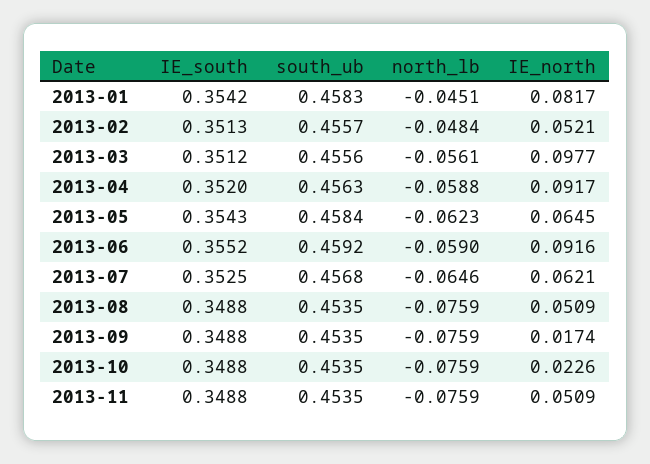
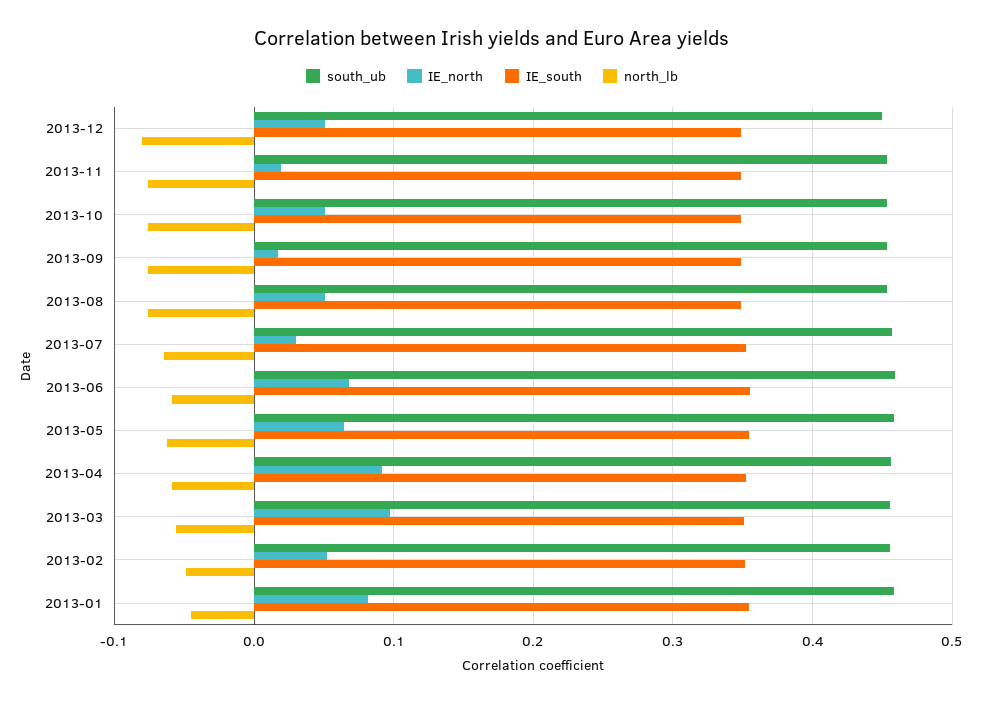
IE_north, 2013-06: 0.0916 -> 0.07
IE_north, 2013-07: 0.0621 -> 0.03
IE_north, 2013-10: 0.0226 -> 0.05
IE_north, 2013-11: 0.0509 -> 0.02
south_ub, 2013-12: none -> 0.45
IE_north, 2013-12: none -> 0.05
IE_south, 2013-12: none -> 0.35
north_lb, 2013-12: none -> -0.08

